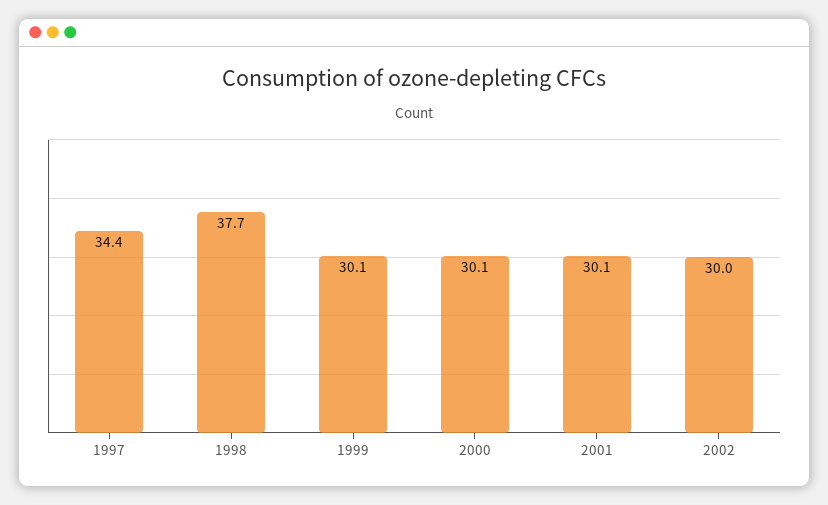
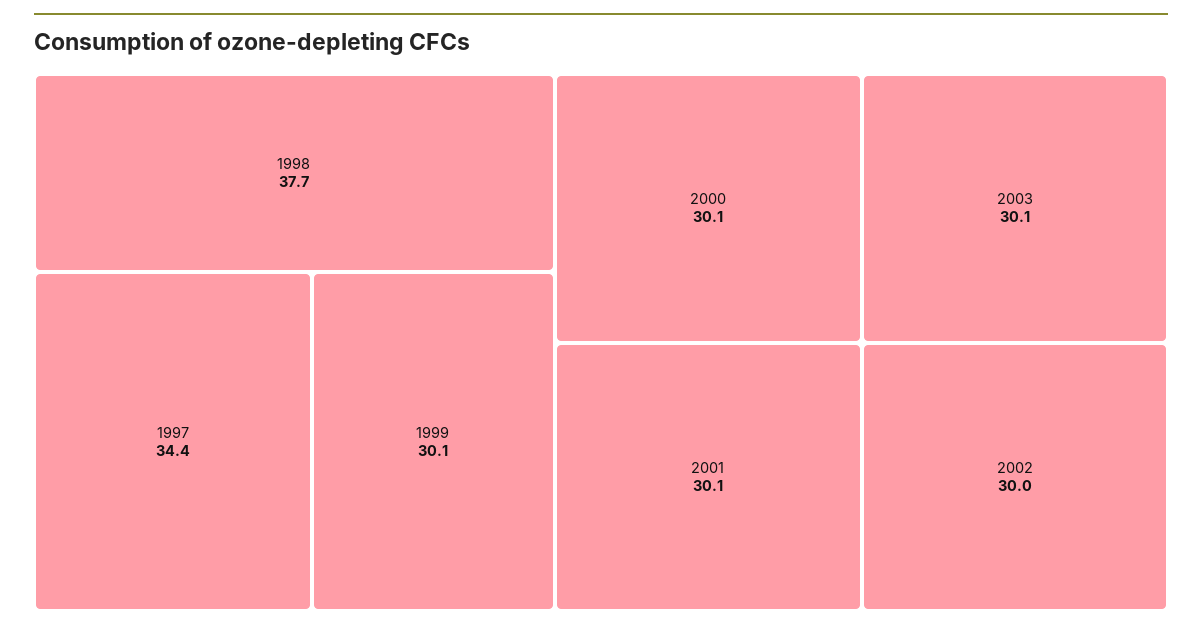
2003: none -> 30.1

